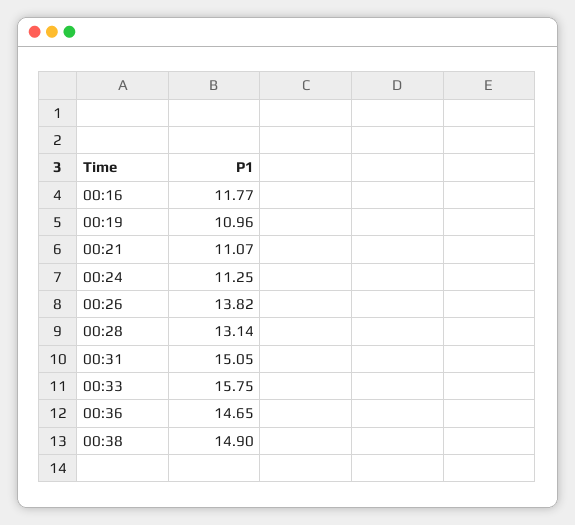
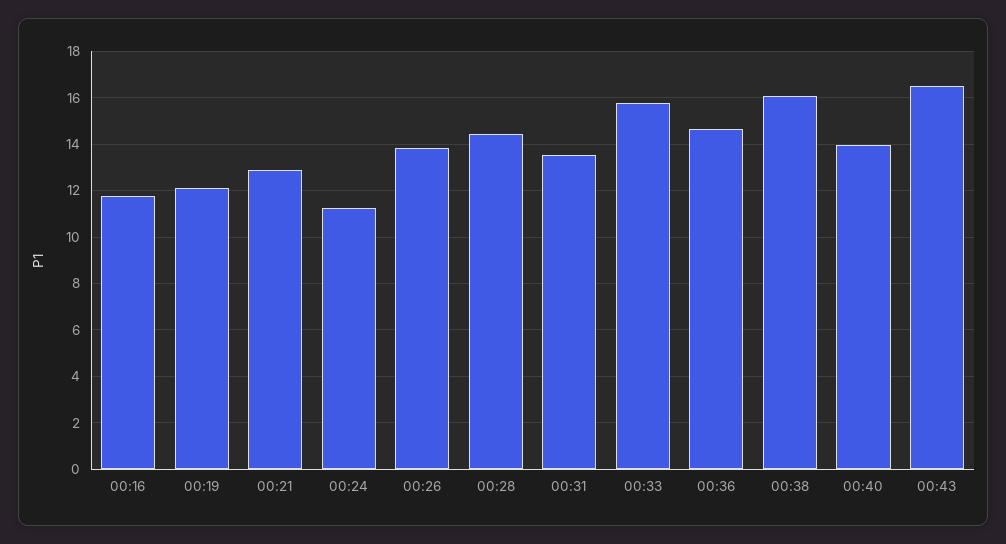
00:19: 10.96 -> 12
00:21: 11.07 -> 13
00:28: 13.14 -> 14.5
00:31: 15.05 -> 13.5
00:38: 14.9 -> 16
00:40: none -> 14
00:43: none -> 16.5

